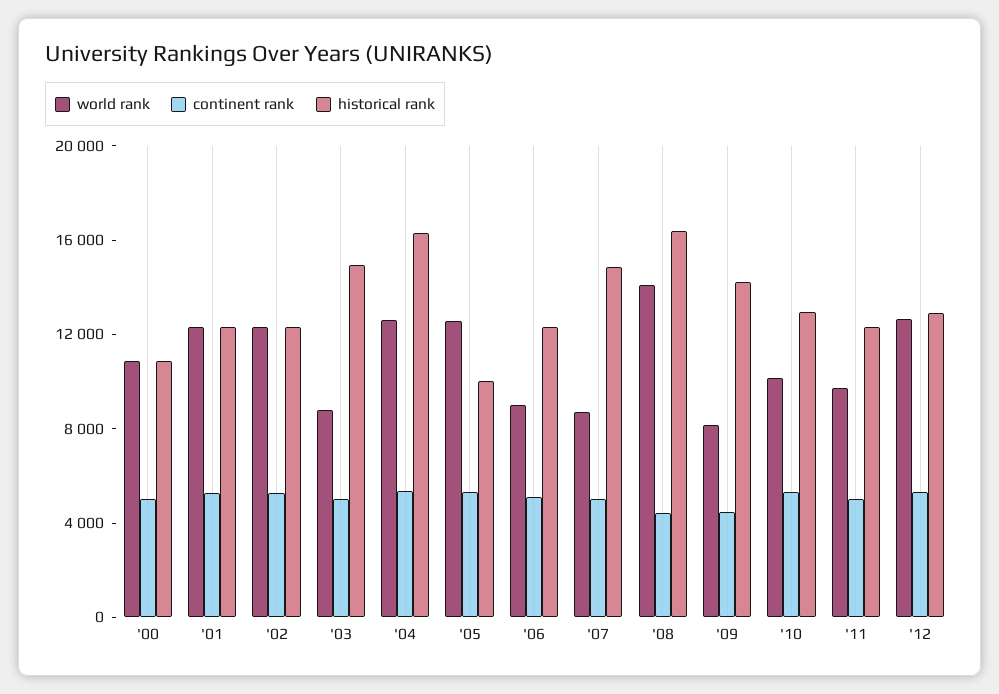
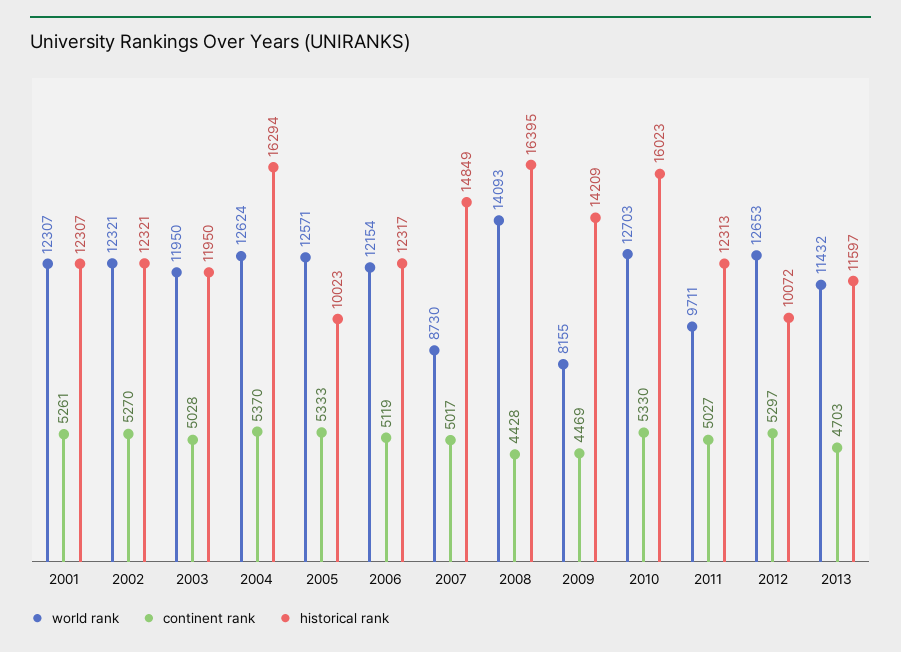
world rank, '00: 11000 -> none
continent rank, '00: 5000 -> none
historical rank, '00: 11000 -> none
world rank, '03: 9000 -> 11950
historical rank, '03: 15000 -> 11950
world rank, '06: 9000 -> 12154
world rank, '10: 10000 -> 12703
historical rank, '10: 13000 -> 16023
historical rank, '12: 13000 -> 10072
world rank, 2013: none -> 11432
continent rank, 2013: none -> 4703
historical rank, 2013: none -> 11597

